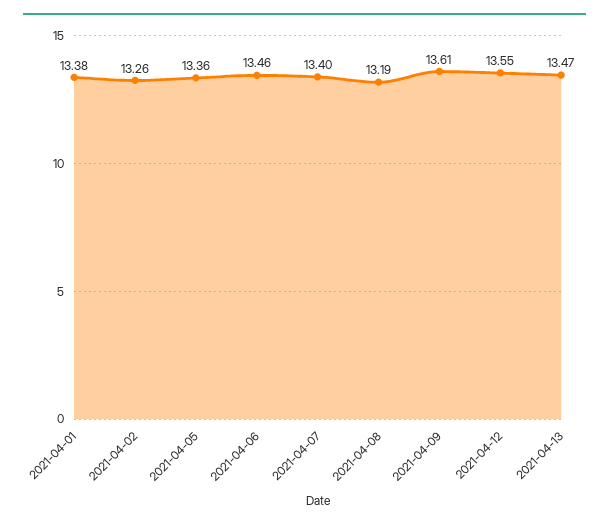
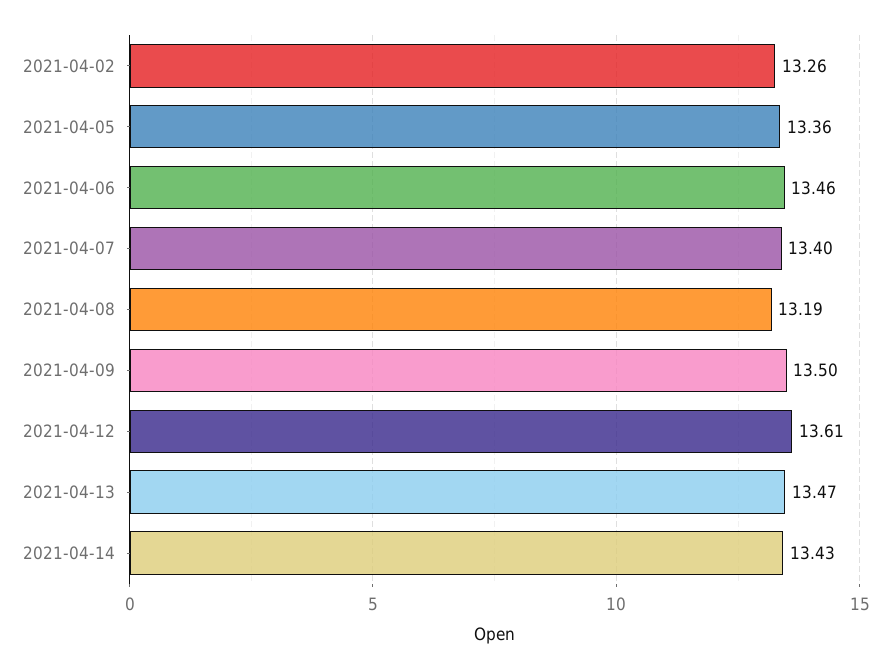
2021-04-01: 13.38 -> none
2021-04-09: 13.61 -> 13.5
2021-04-12: 13.55 -> 13.61
2021-04-14: none -> 13.43

